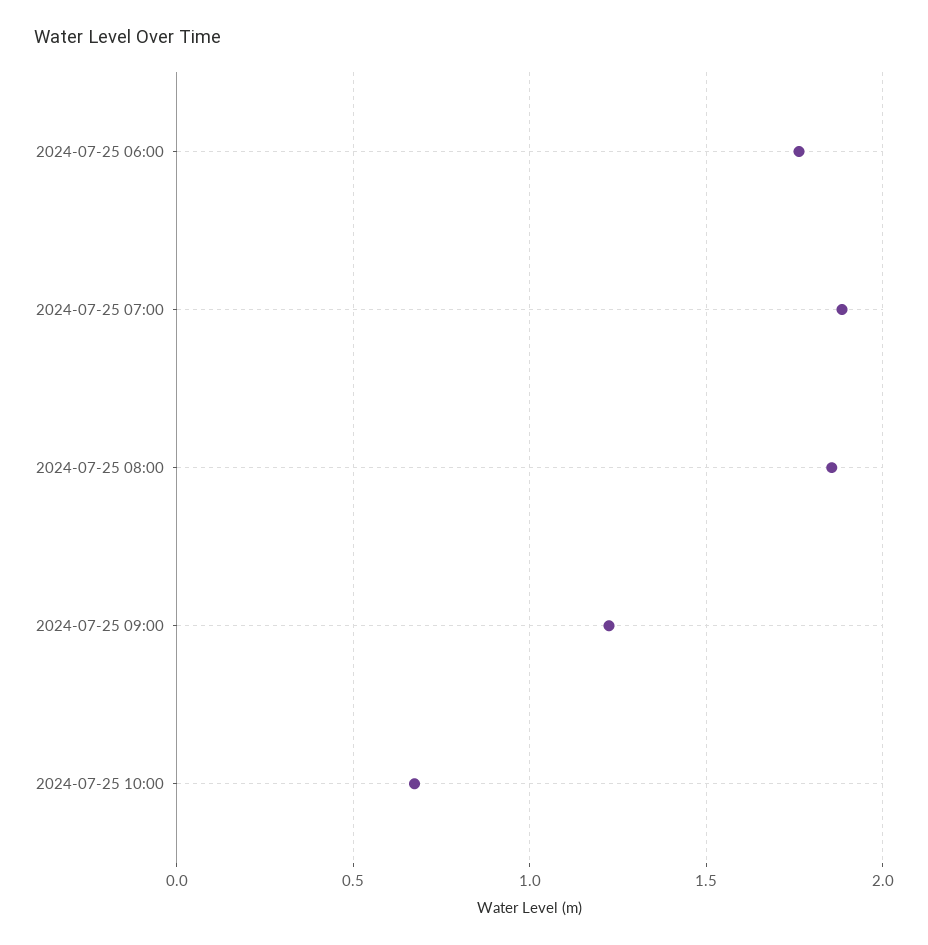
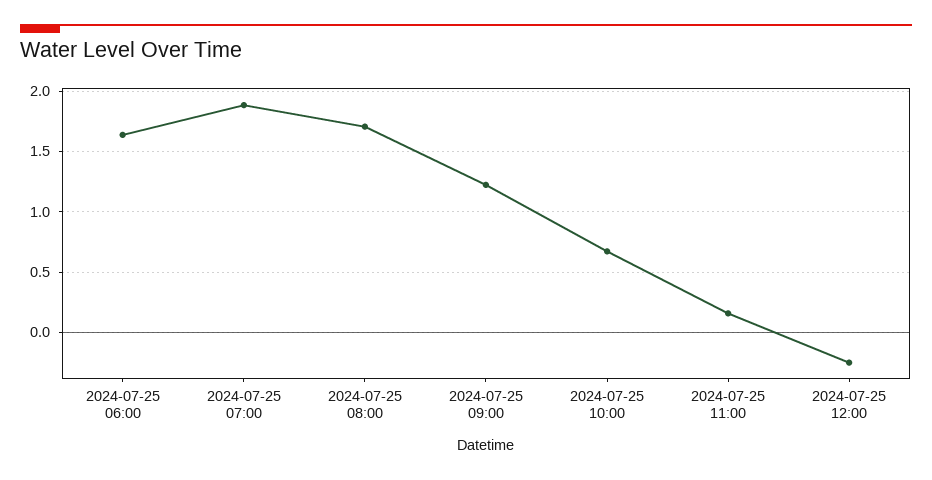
2024-07-25 06:00: 1.75 -> 1.65
2024-07-25 08:00: 1.85 -> 1.7
2024-07-25 11:00: none -> 0.15
2024-07-25 12:00: none -> -0.25

